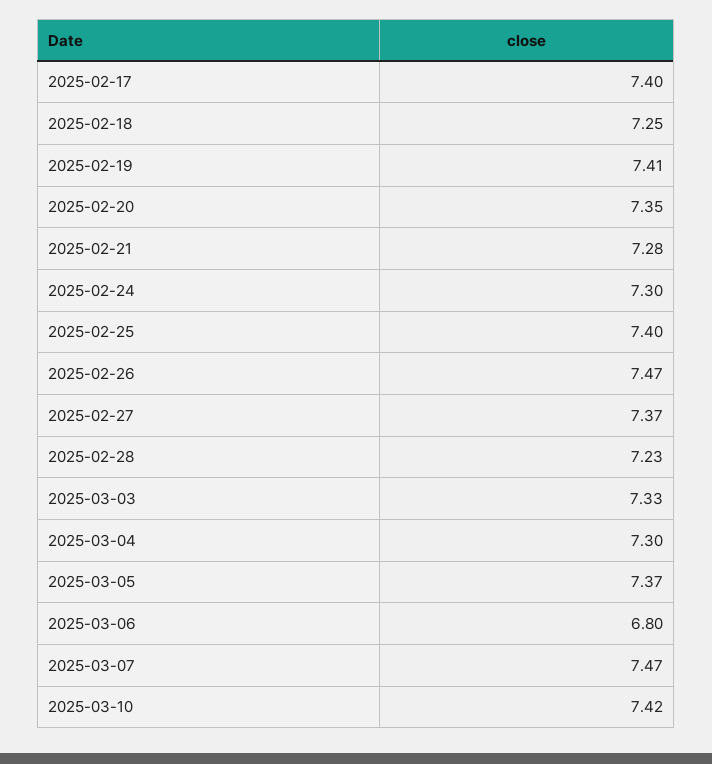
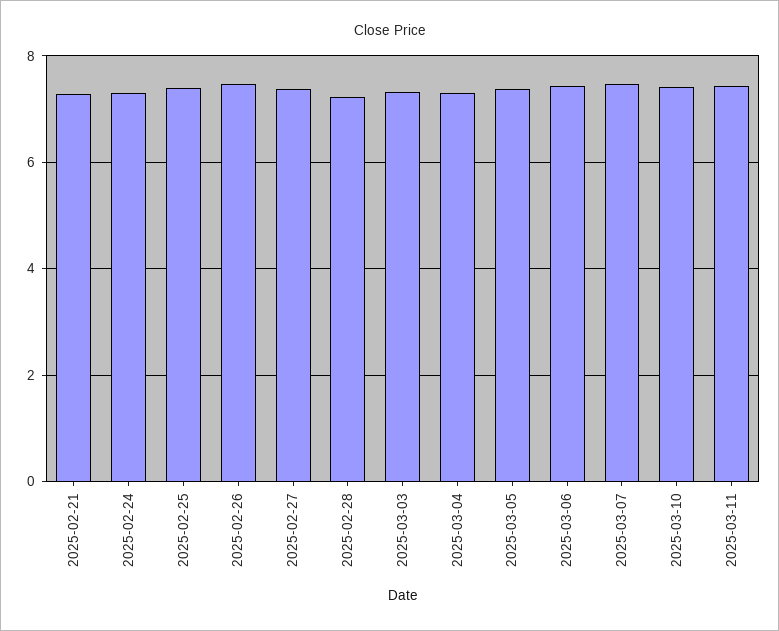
2025-02-17: 7.4 -> none
2025-02-18: 7.25 -> none
2025-02-19: 7.41 -> none
2025-02-20: 7.35 -> none
2025-03-06: 6.8 -> 7.4
2025-03-11: none -> 7.4

